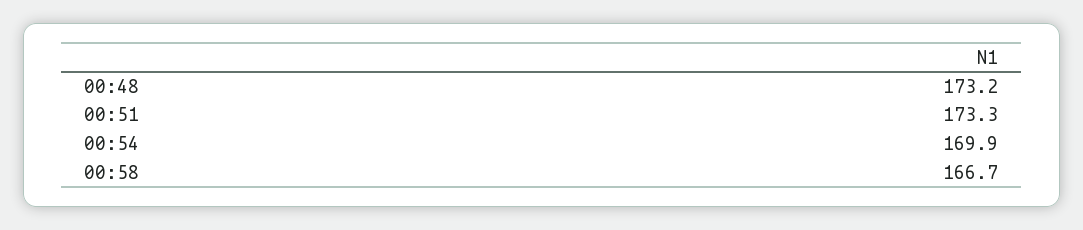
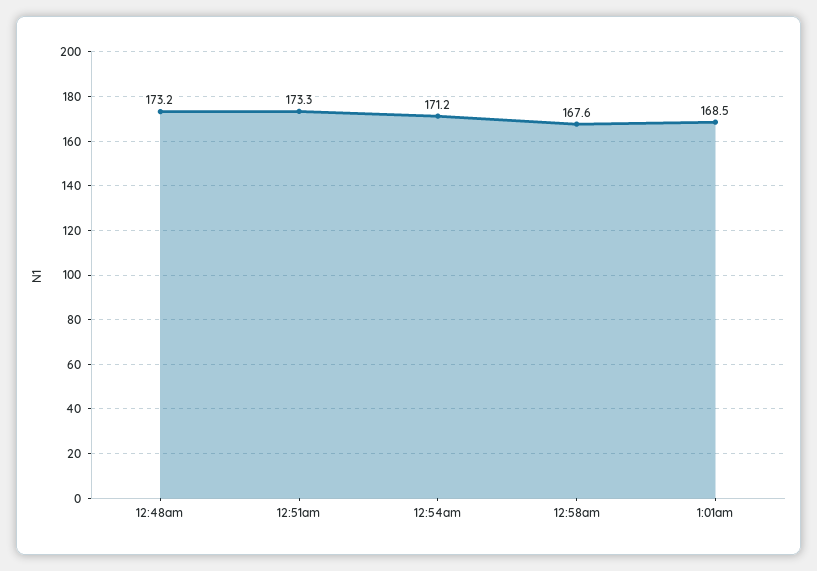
00:54: 169.9 -> 171.2
00:58: 166.7 -> 167.6
1:01am: none -> 168.5

